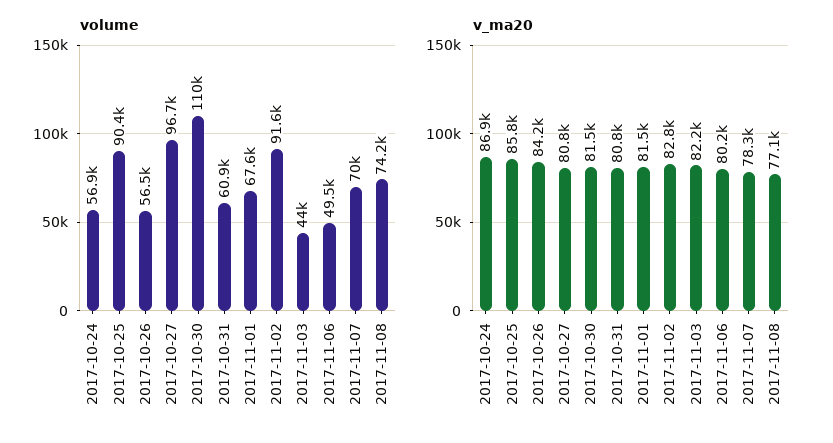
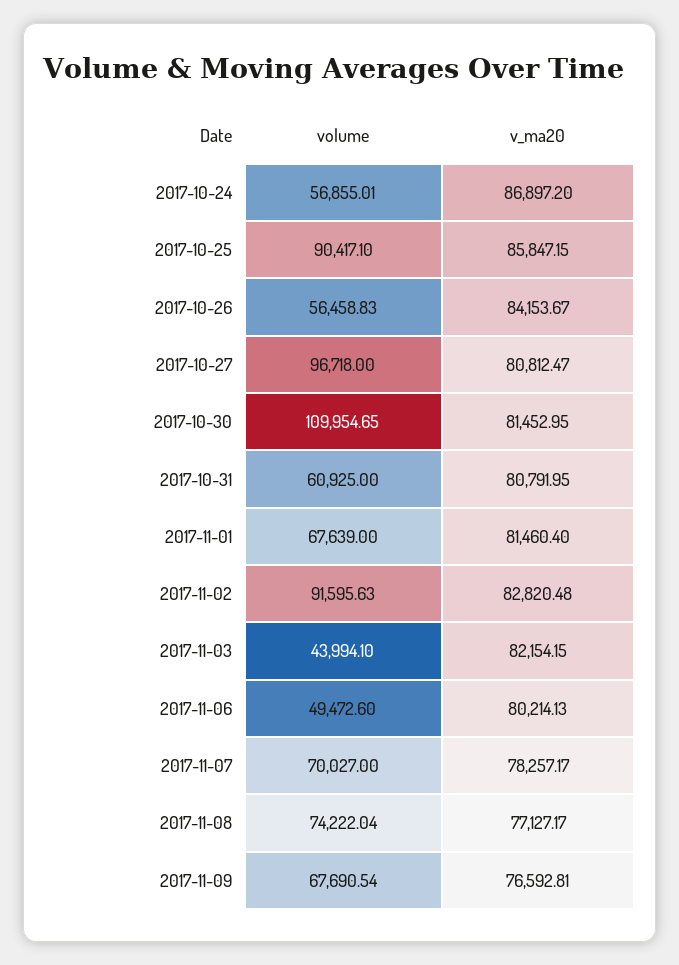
volume, 2017-11-09: none -> 67690.54
v_ma20, 2017-11-09: none -> 76592.81

